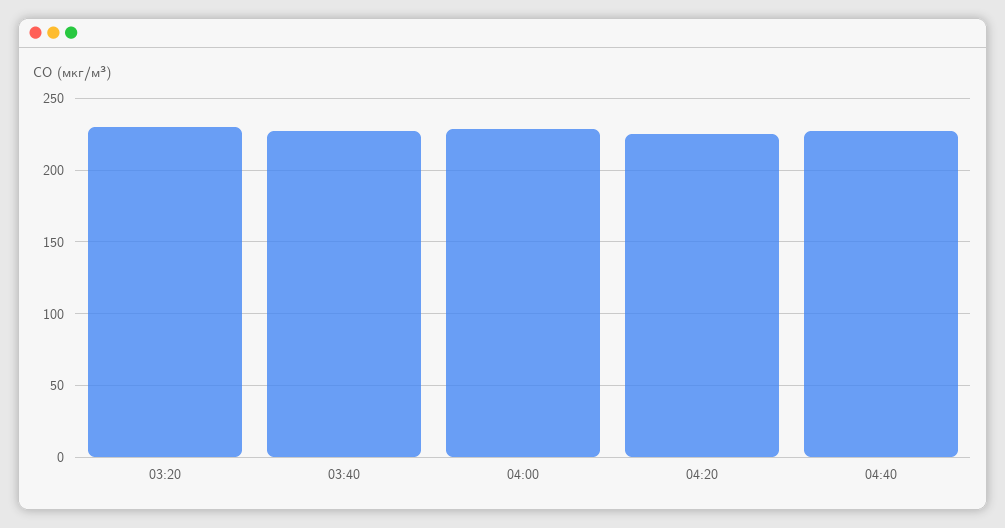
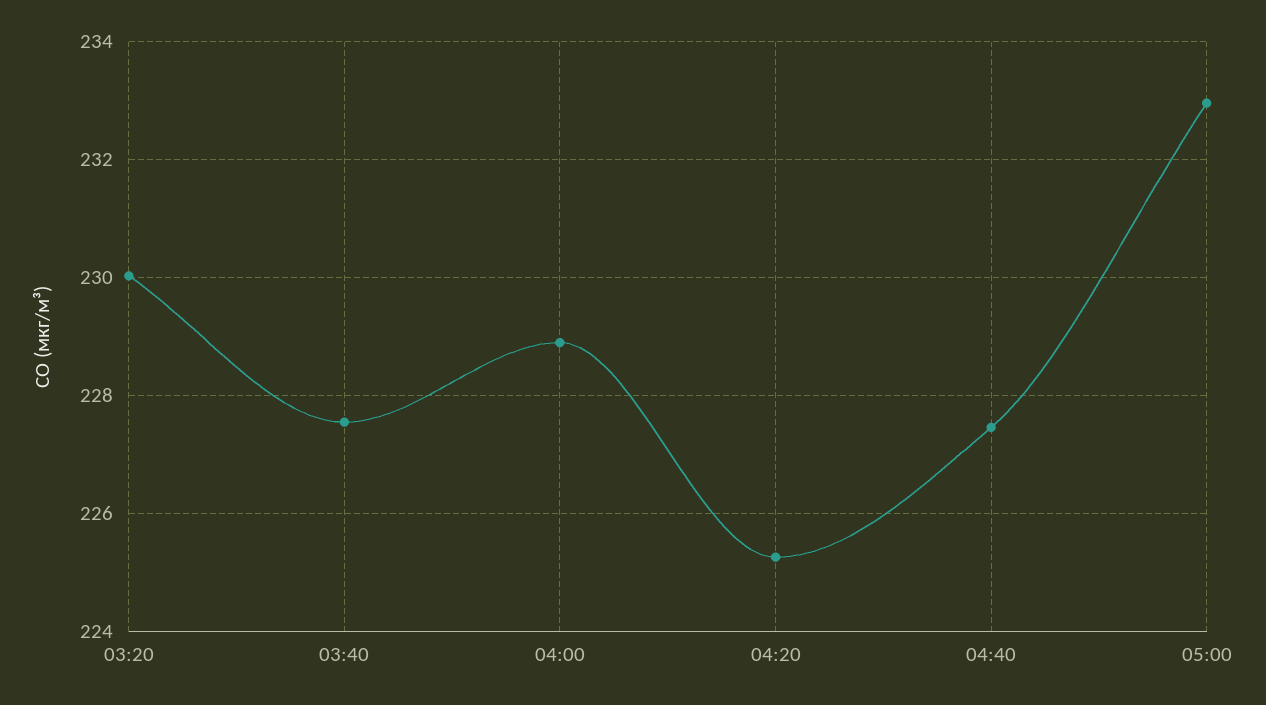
05:00: none -> 233

